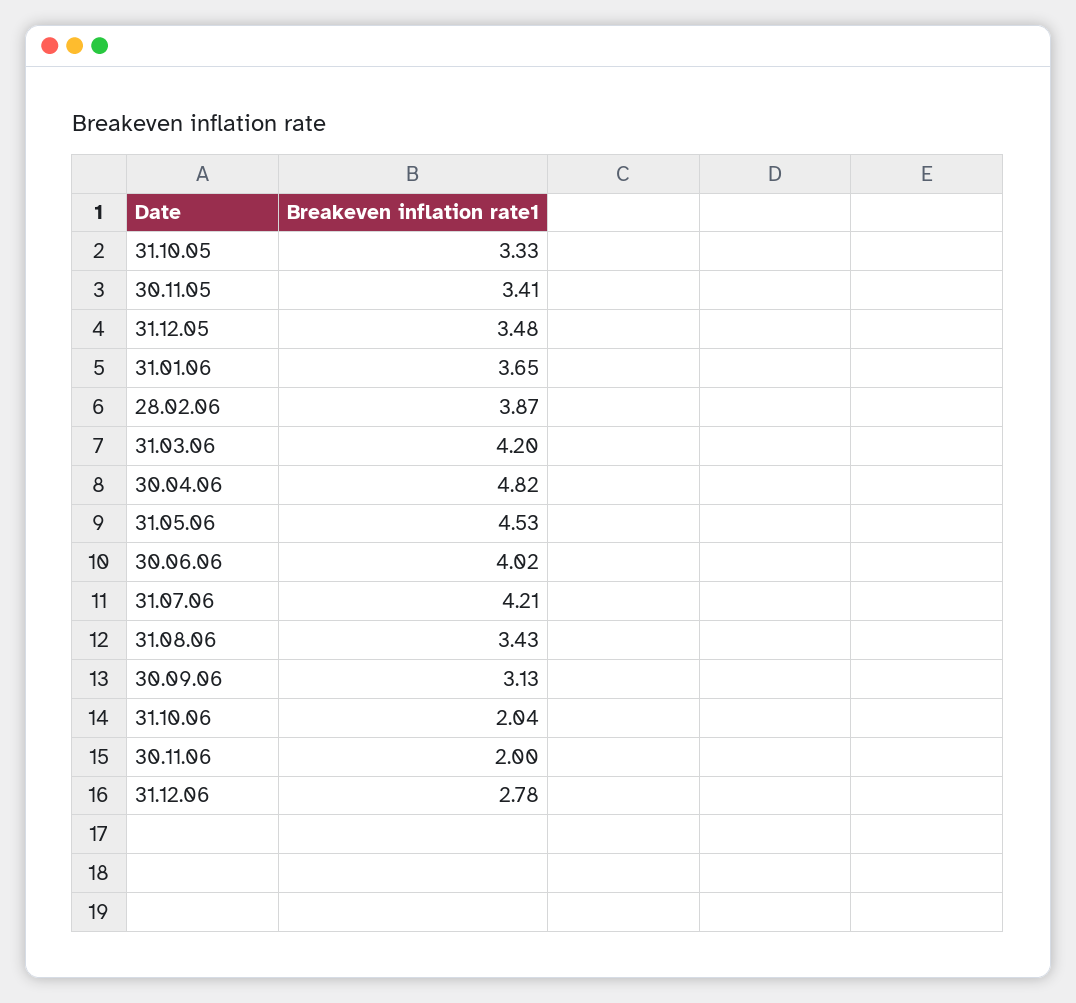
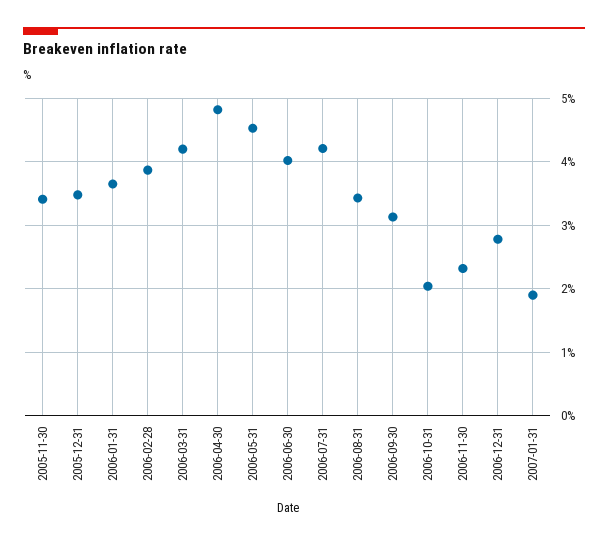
31.10.05: 3.33 -> none
30.11.06: 2 -> 2.3
2007-01-31: none -> 1.9

